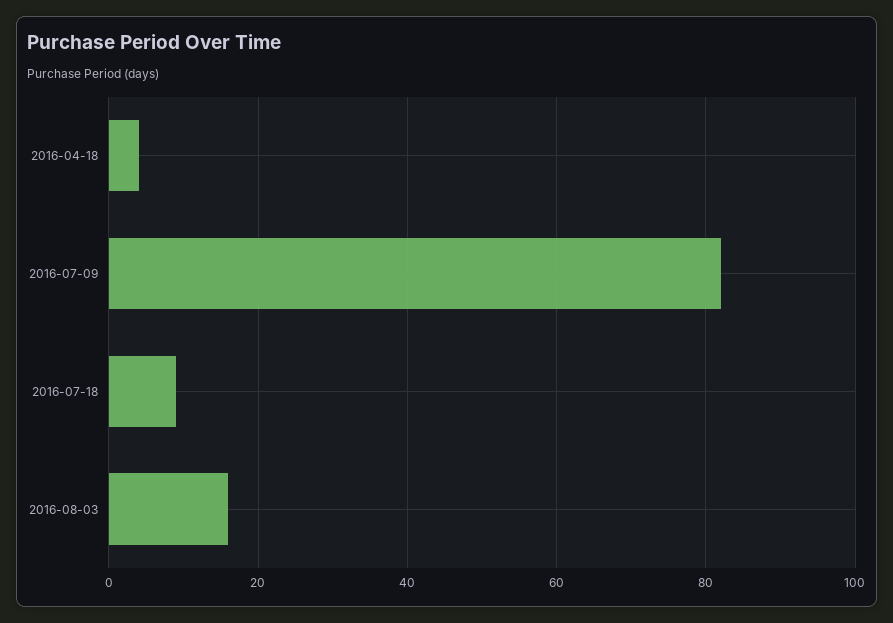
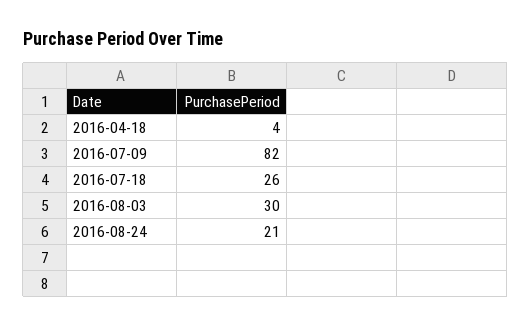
2016-07-18: 10 -> 26
2016-08-03: 15 -> 30
2016-08-24: none -> 21

